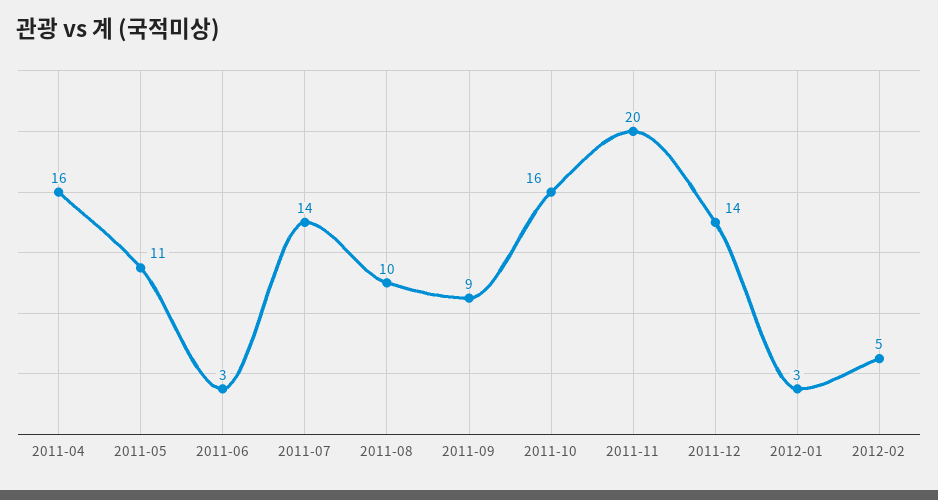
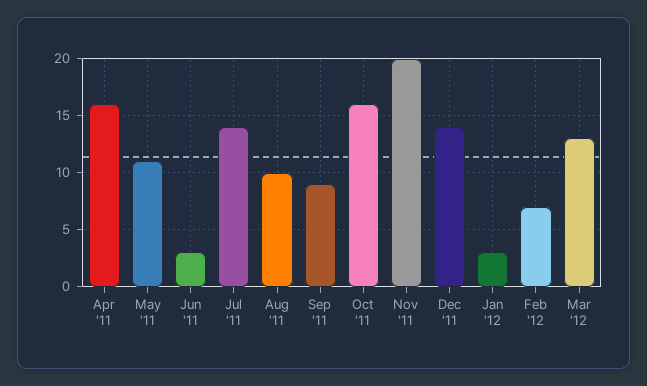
2012-02: 5 -> 7
Mar '12: none -> 13

